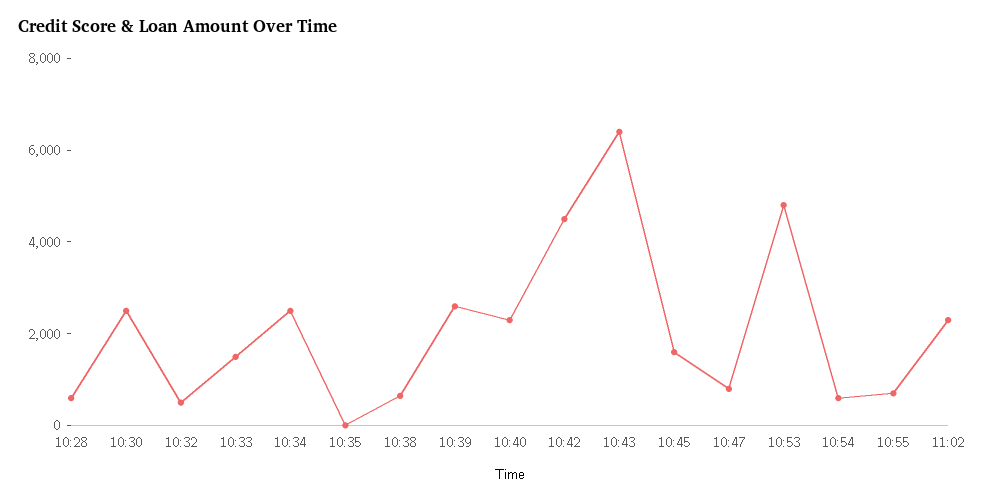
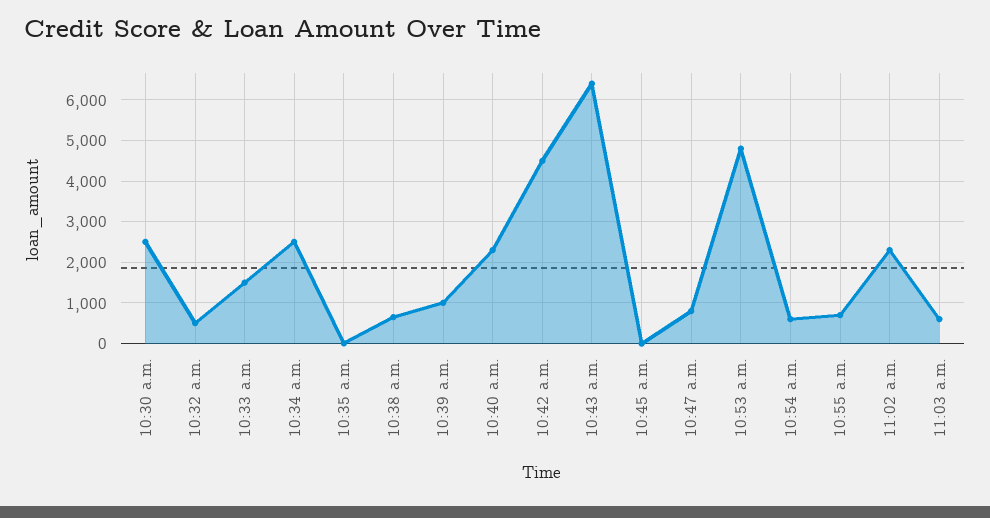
10:28: 500 -> none
10:39: 2500 -> 1000
10:45: 1500 -> 0
11:03 a.m.: none -> 600

